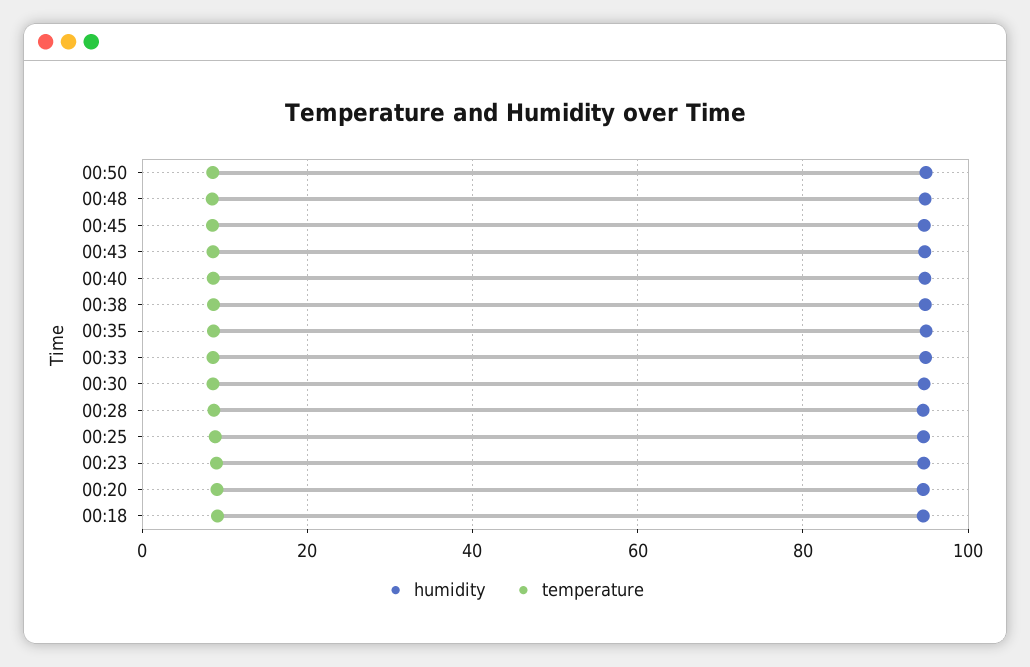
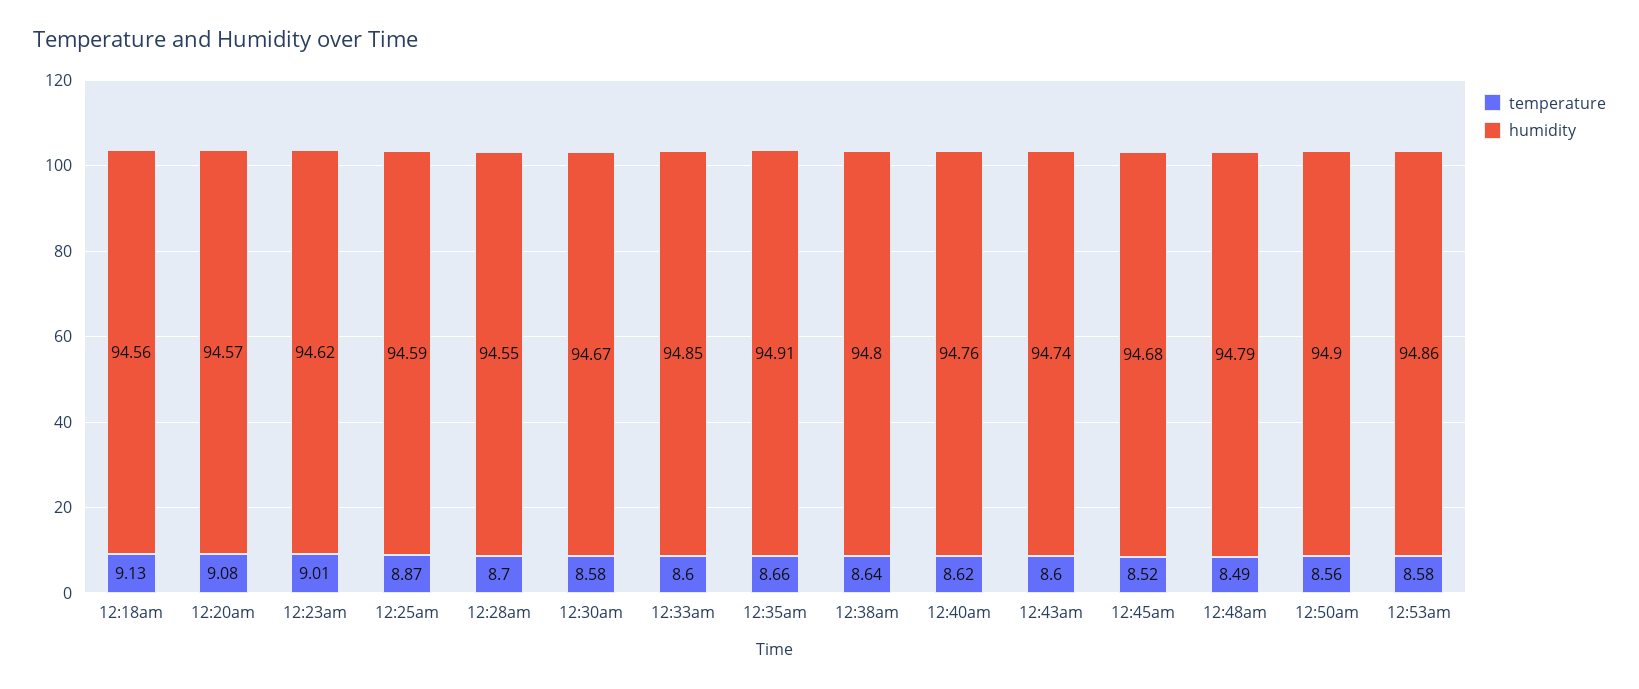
temperature, 12:53am: none -> 8.58
humidity, 12:53am: none -> 94.86

